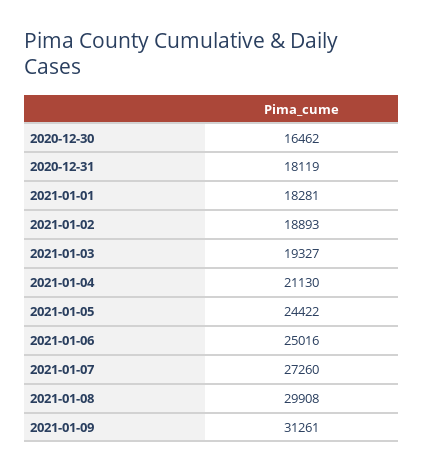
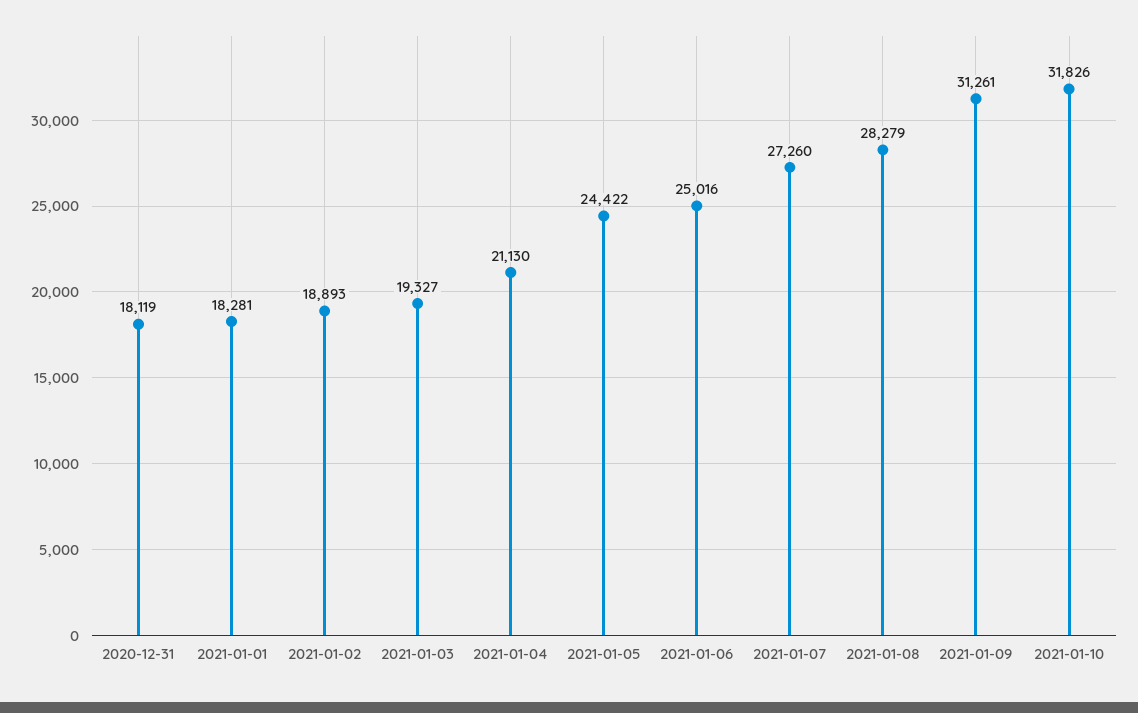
2020-12-30: 16462 -> none
2021-01-08: 29908 -> 28279
2021-01-10: none -> 31826

